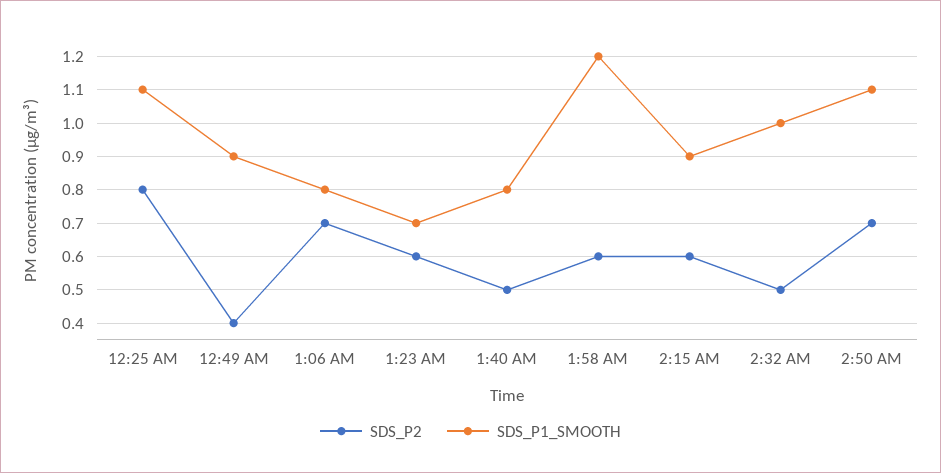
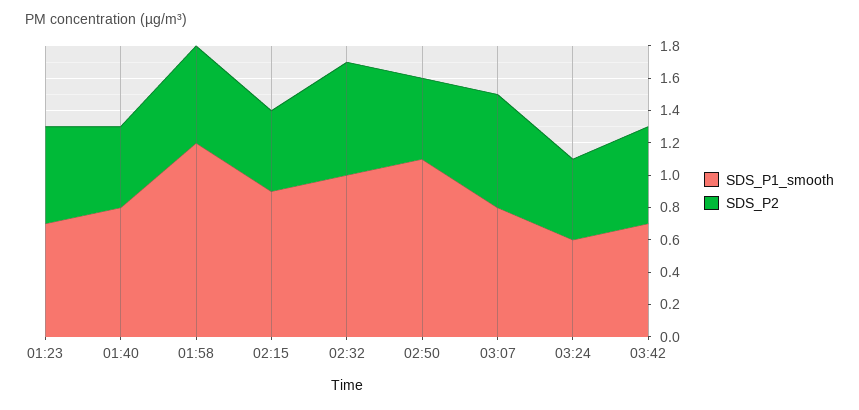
SDS_P2, 12:25 AM: 0.8 -> none
SDS_P1_SMOOTH, 12:25 AM: 1.1 -> none
SDS_P2, 12:49 AM: 0.4 -> none
SDS_P1_SMOOTH, 12:49 AM: 0.9 -> none
SDS_P2, 1:06 AM: 0.7 -> none
SDS_P1_SMOOTH, 1:06 AM: 0.8 -> none
SDS_P2, 2:15 AM: 0.6 -> 0.5
SDS_P2, 2:32 AM: 0.5 -> 0.7
SDS_P2, 2:50 AM: 0.7 -> 0.5
SDS_P1_SMOOTH, 03:07: none -> 0.8
SDS_P2, 03:07: none -> 0.7
SDS_P1_SMOOTH, 03:24: none -> 0.6
SDS_P2, 03:24: none -> 0.5
SDS_P1_SMOOTH, 03:42: none -> 0.7
SDS_P2, 03:42: none -> 0.6

